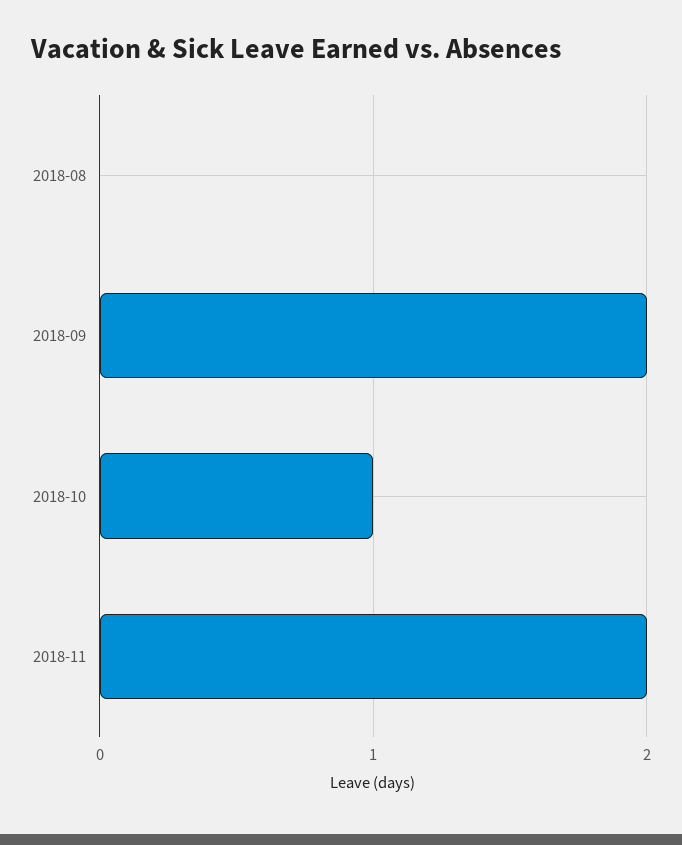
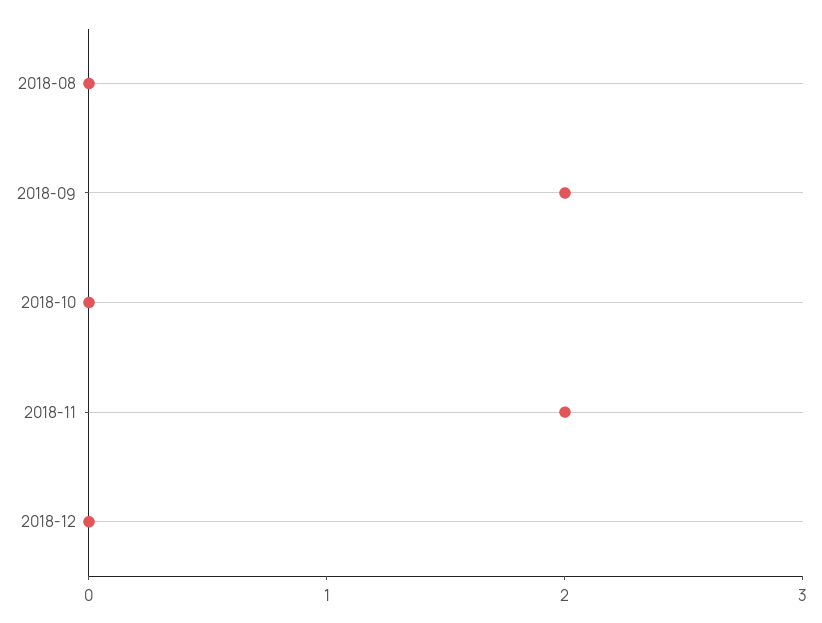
2018-10: 1 -> 0
2018-12: none -> 0

